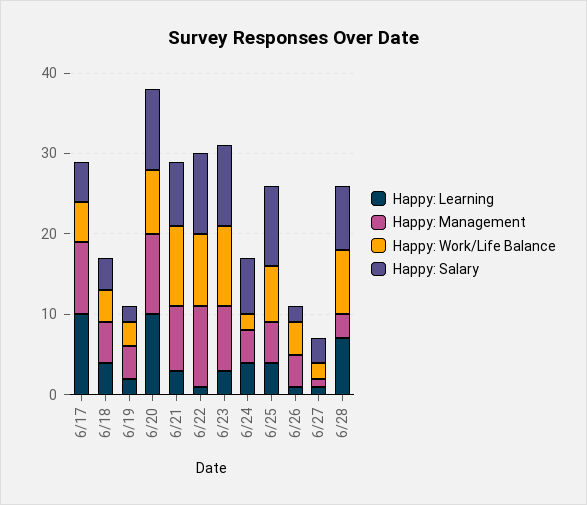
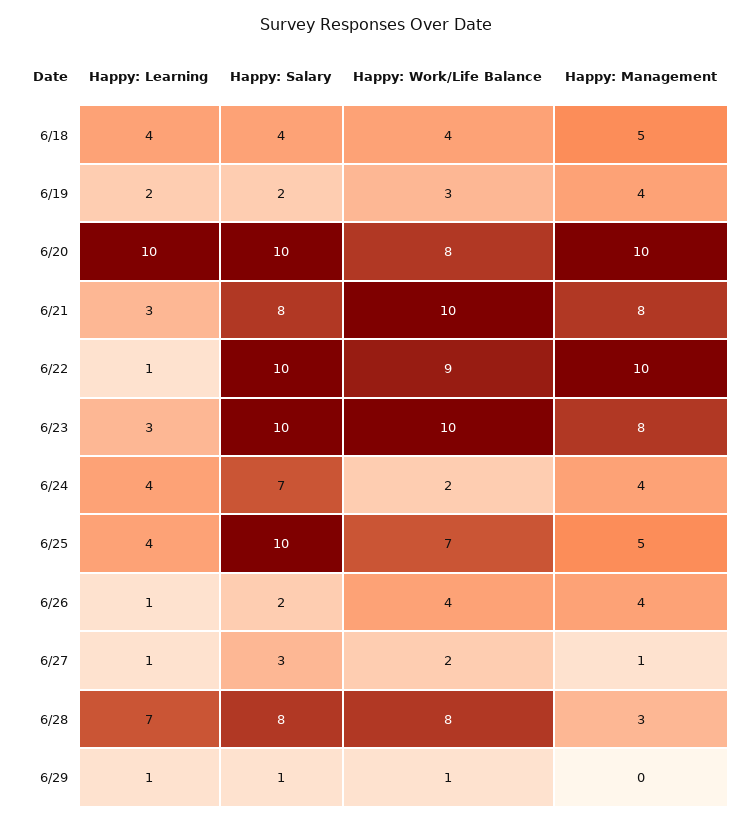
Happy: Learning, 6/17: 10 -> none
Happy: Management, 6/17: 9 -> none
Happy: Work/Life Balance, 6/17: 5 -> none
Happy: Salary, 6/17: 5 -> none
Happy: Learning, 6/29: none -> 1
Happy: Salary, 6/29: none -> 1
Happy: Work/Life Balance, 6/29: none -> 1
Happy: Management, 6/29: none -> 0

